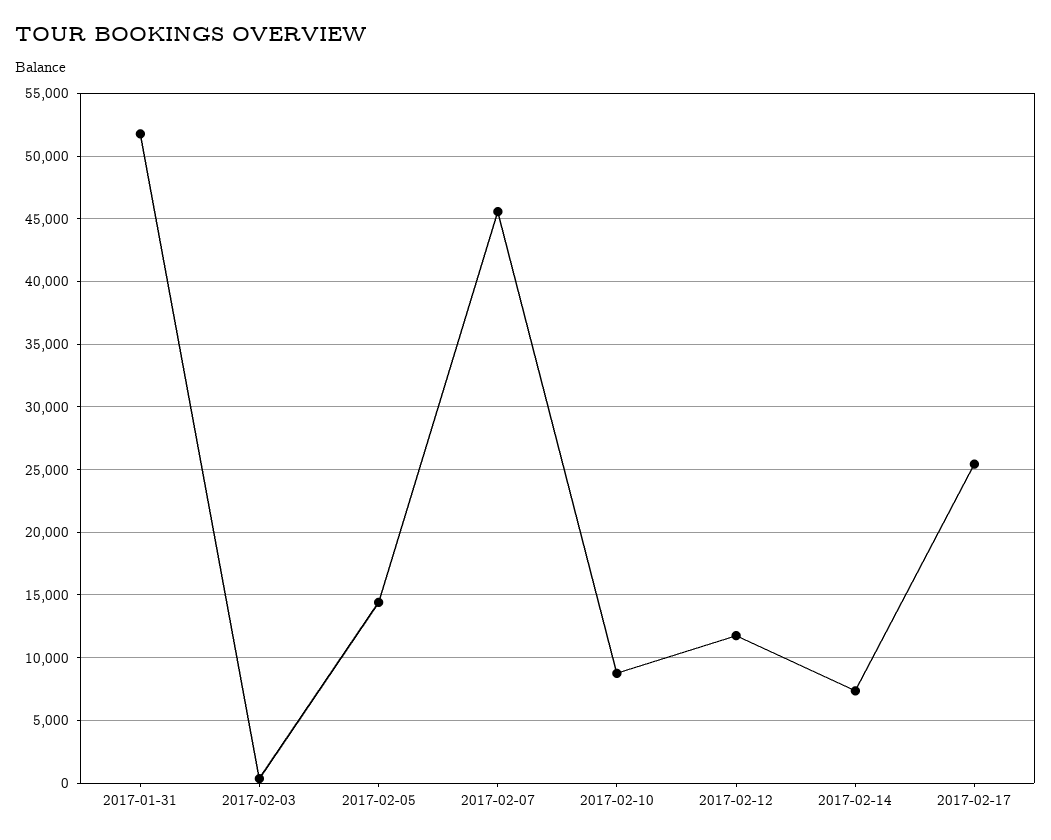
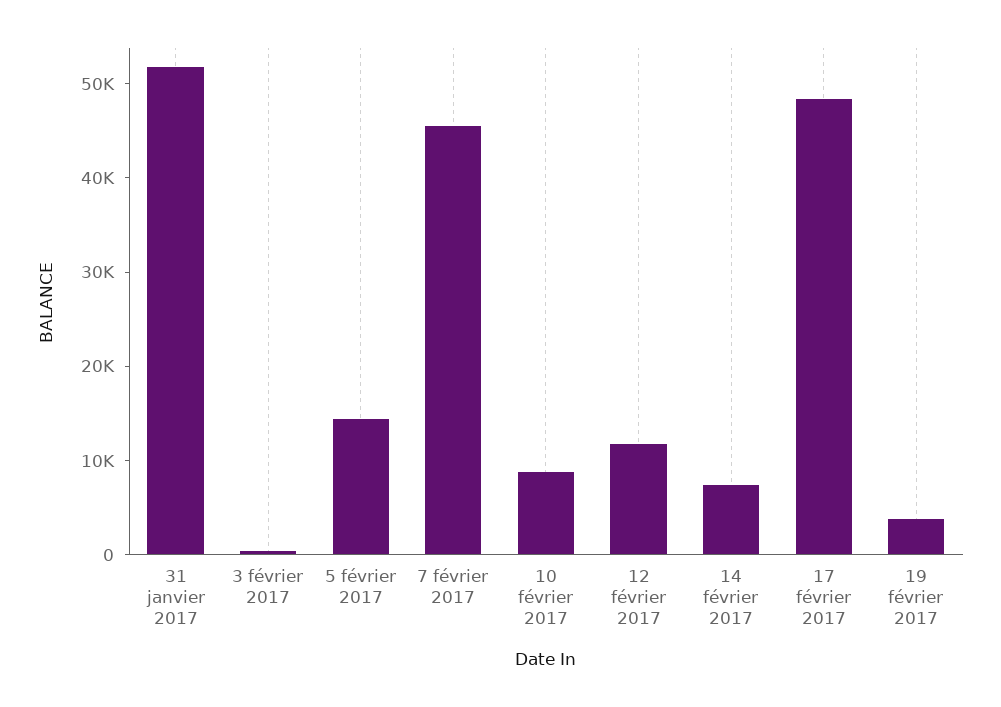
2017-02-17: 25500 -> 48000
19 février 2017: none -> 4000

